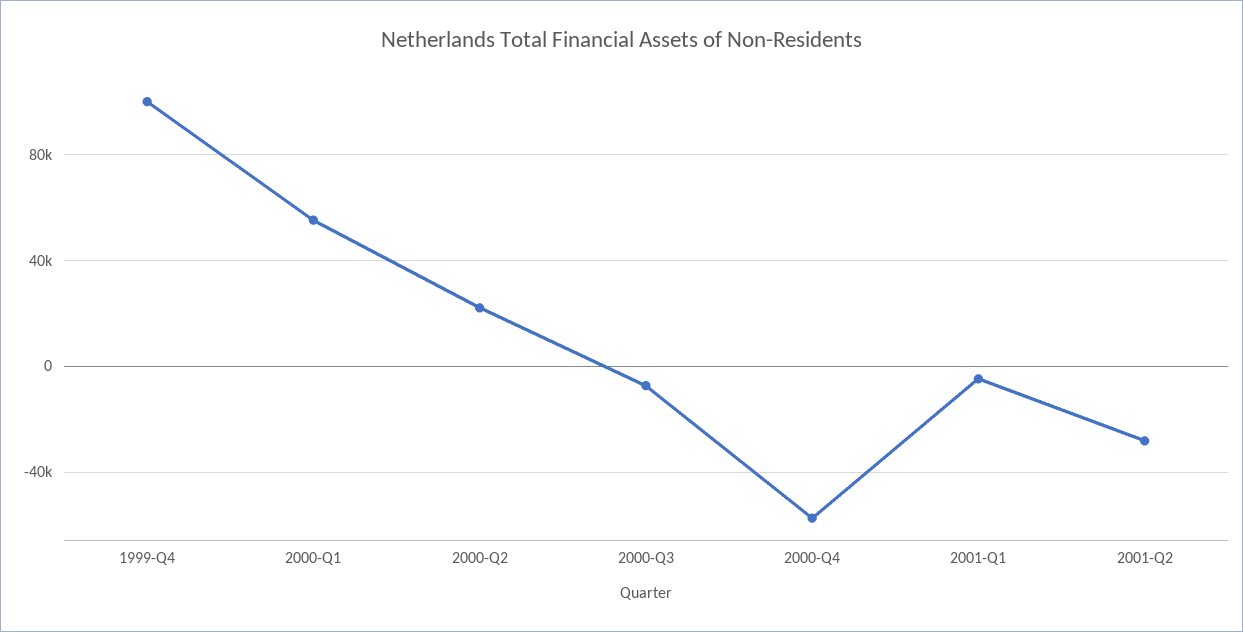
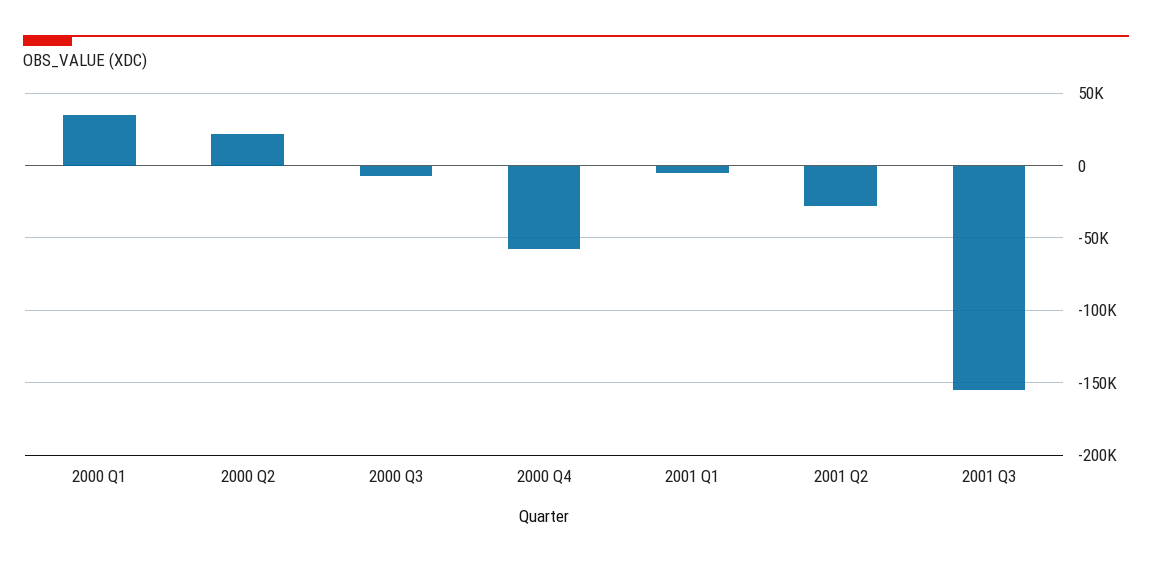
1999-Q4: 100000 -> none
2000-Q1: 55000 -> 35000
2001 Q3: none -> -155000

